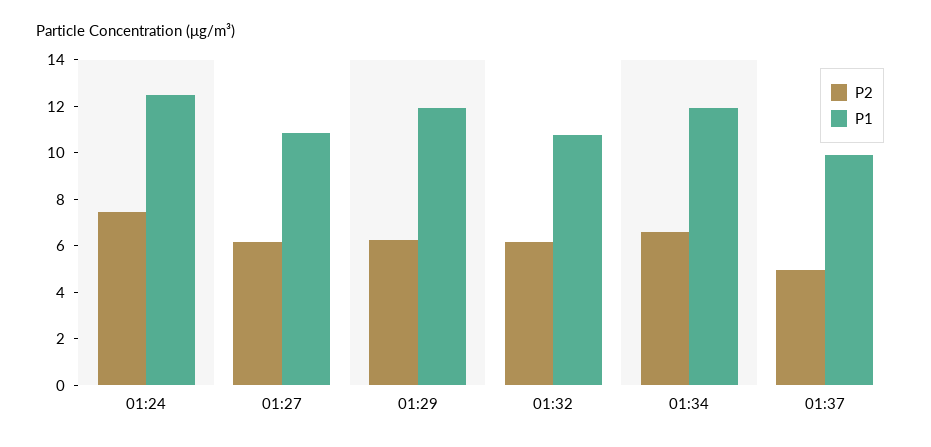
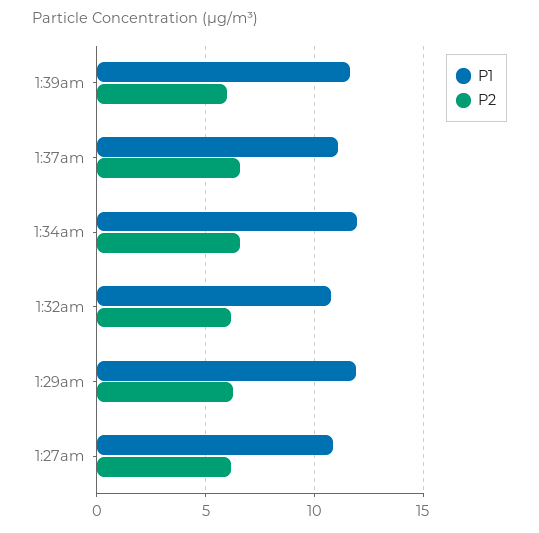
P2, 01:24: 7.5 -> none
P1, 01:24: 12.5 -> none
P2, 01:37: 5 -> 6.5
P1, 01:37: 10 -> 11
P1, 1:39am: none -> 11.5
P2, 1:39am: none -> 6

